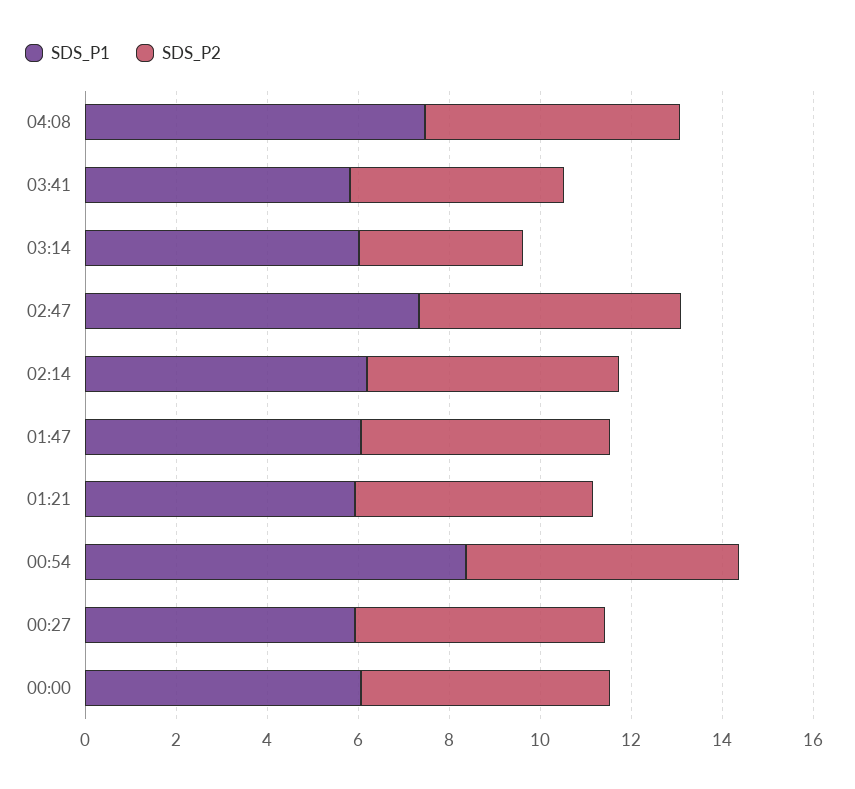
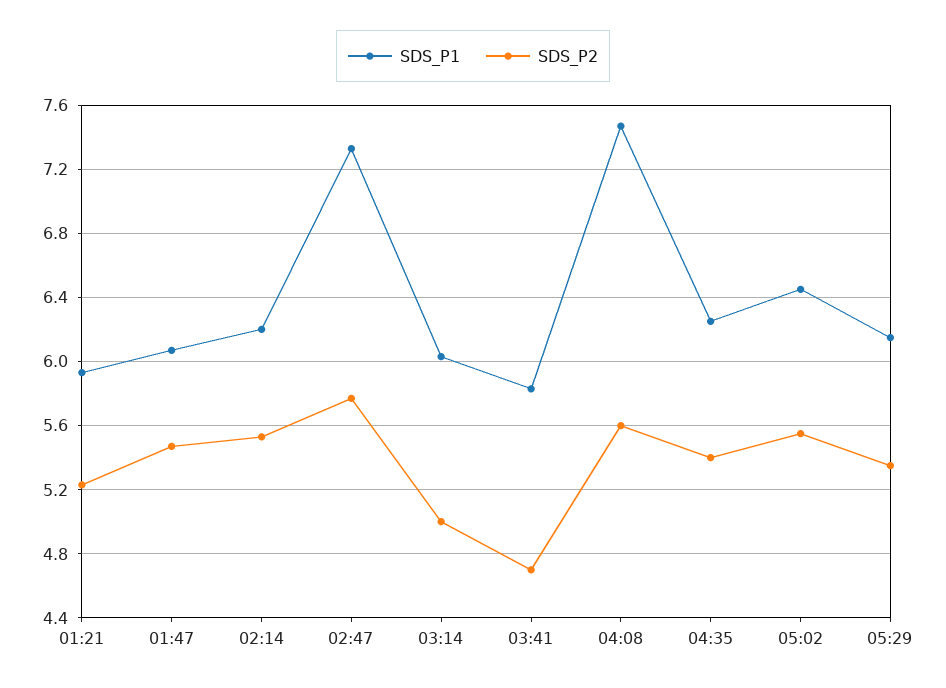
SDS_P2, 03:14: 3.5 -> 5
SDS_P1, 00:54: 8.5 -> none
SDS_P2, 00:54: 6 -> none
SDS_P1, 00:27: 6 -> none
SDS_P2, 00:27: 5.5 -> none
SDS_P1, 00:00: 6 -> none
SDS_P2, 00:00: 5.5 -> none
SDS_P1, 04:35: none -> 6.25
SDS_P2, 04:35: none -> 5.4
SDS_P1, 05:02: none -> 6.45
SDS_P2, 05:02: none -> 5.55
SDS_P1, 05:29: none -> 6.15
SDS_P2, 05:29: none -> 5.35

